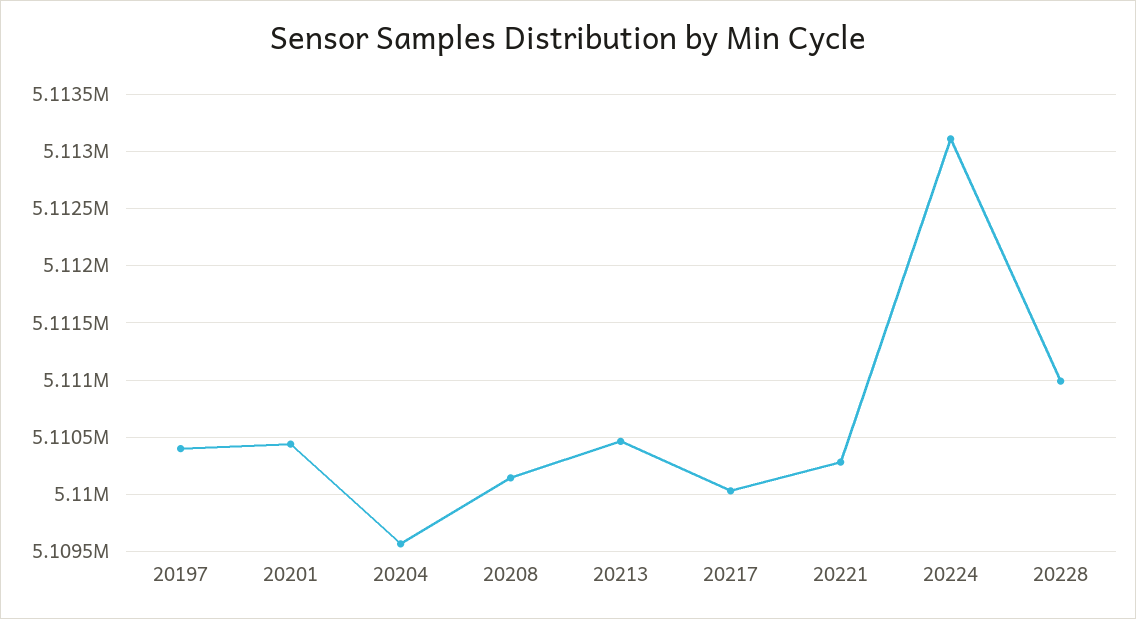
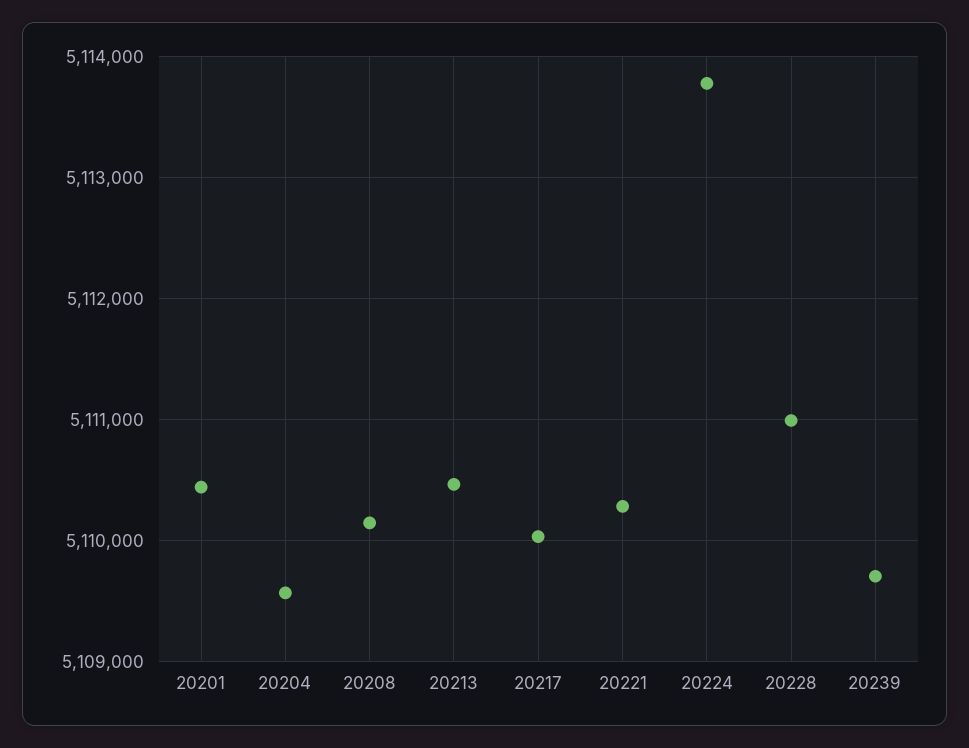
20197: 5110400 -> none
20224: 5113100 -> 5113800
20239: none -> 5109700

